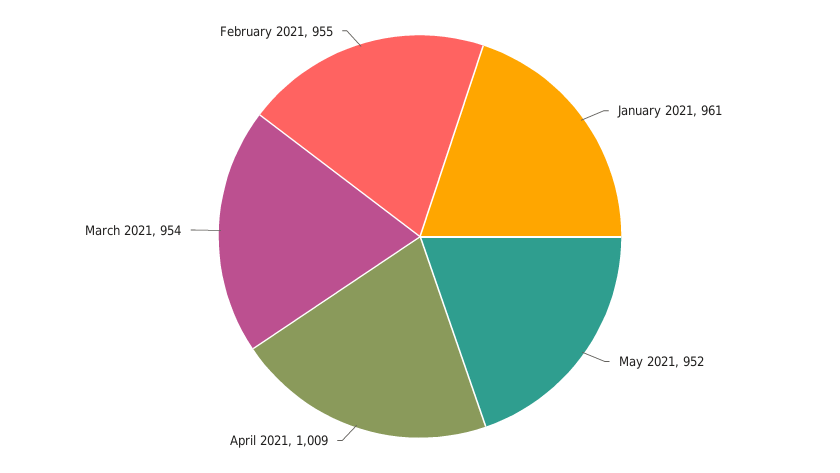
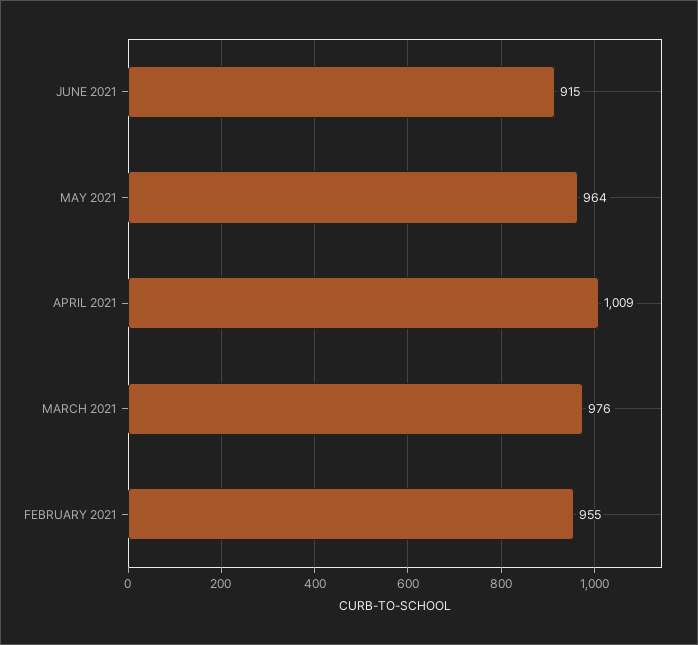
January 2021: 961 -> none
May 2021: 952 -> 964
March 2021: 954 -> 976
JUNE 2021: none -> 915

